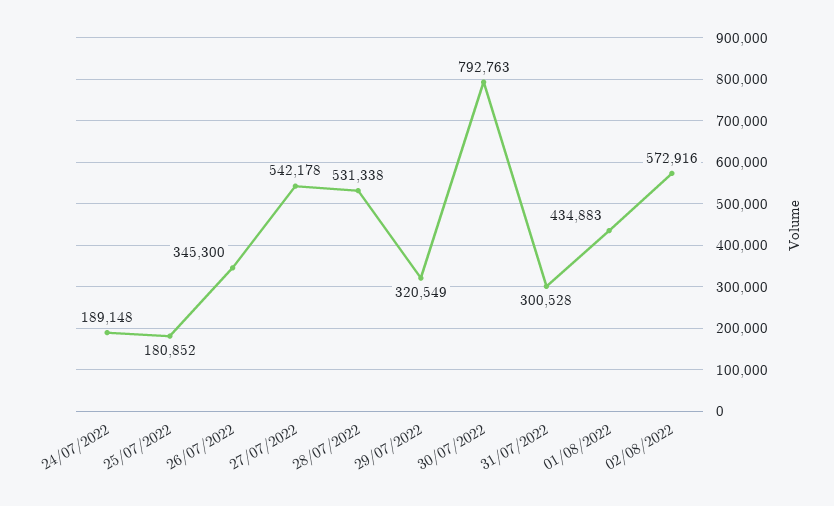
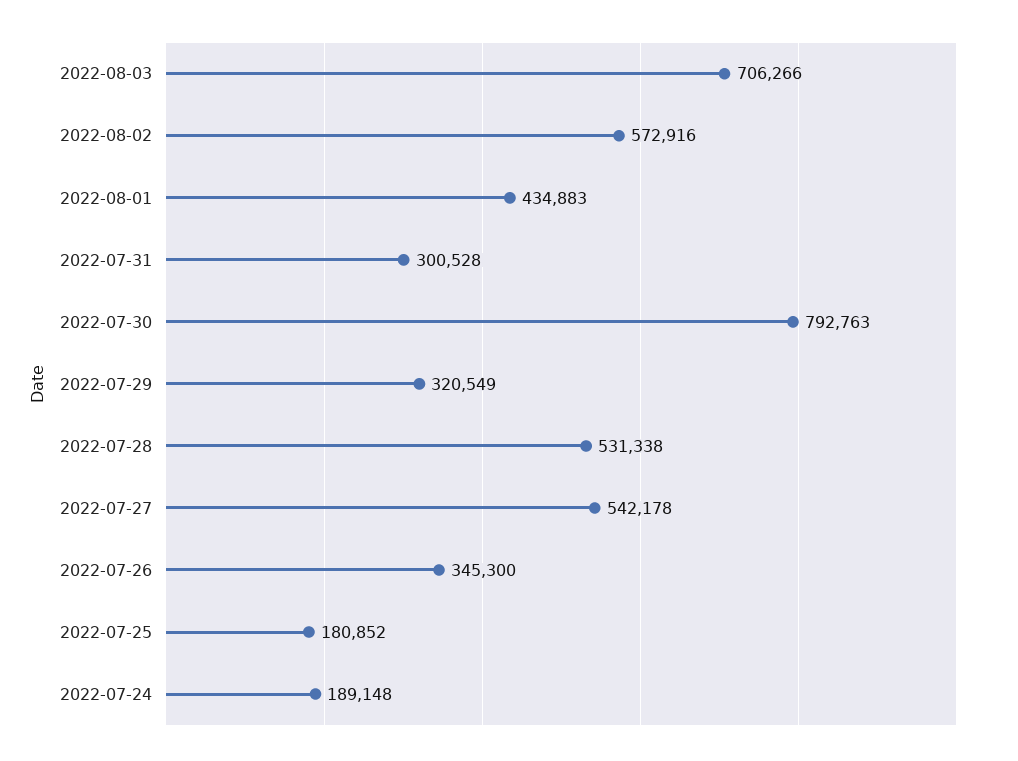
2022-08-03: none -> 706266

